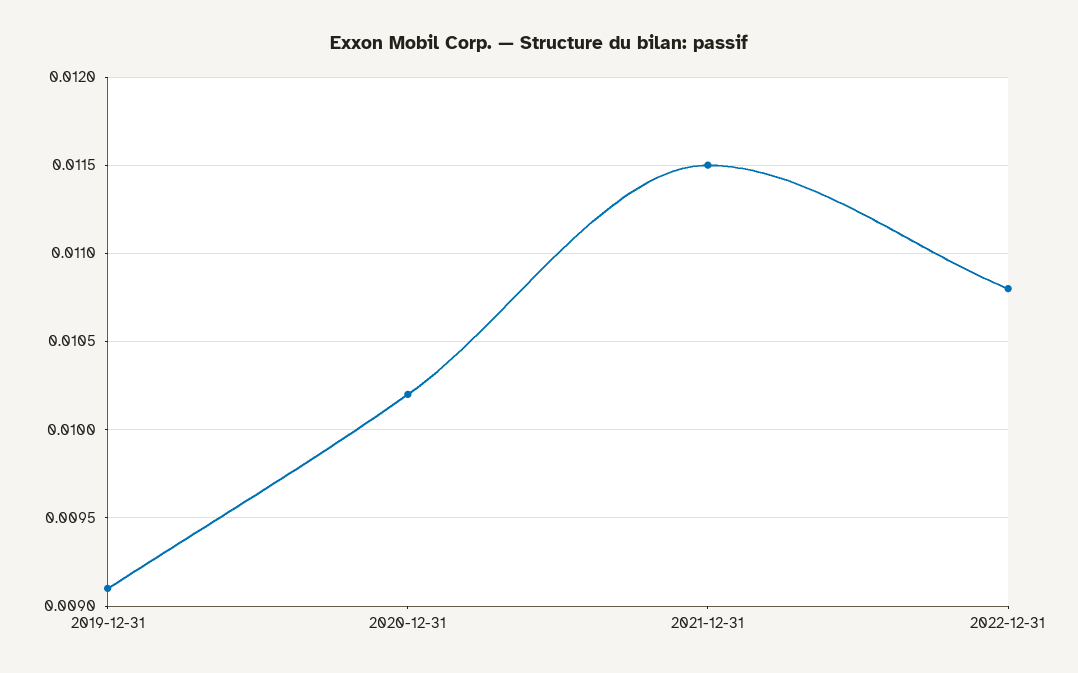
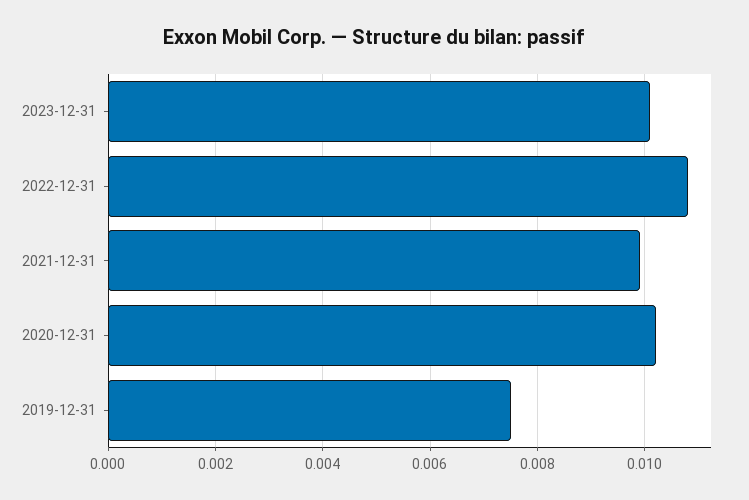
2019-12-31: 0.0091 -> 0.0075
2021-12-31: 0.0115 -> 0.01
2023-12-31: none -> 0.01

